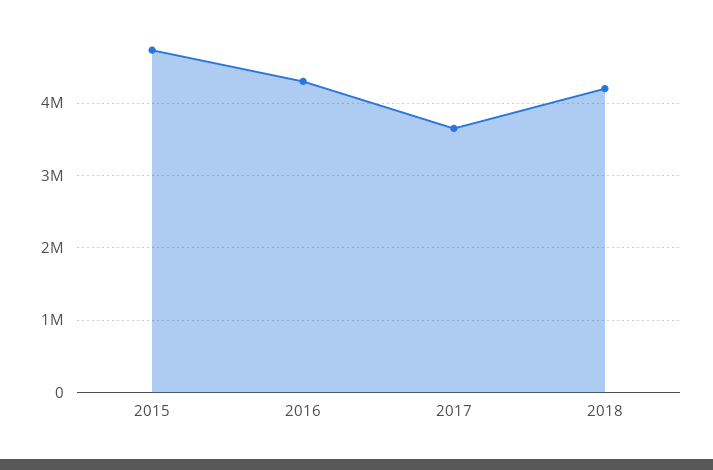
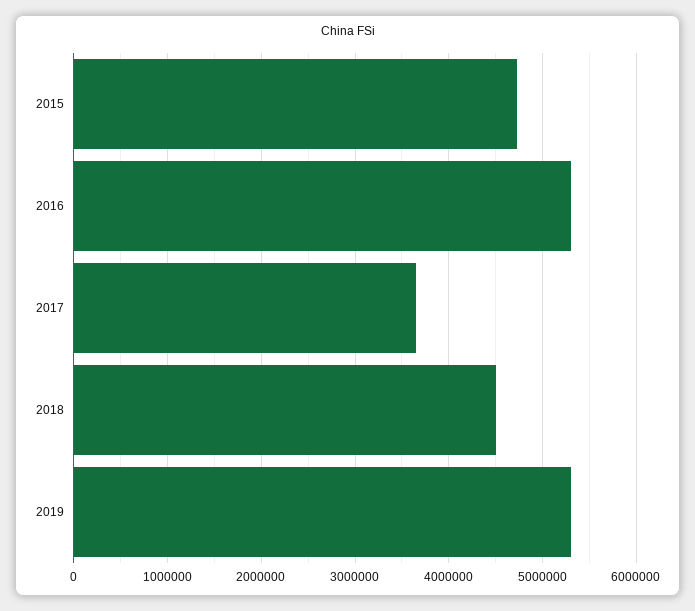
2016: 4300000 -> 5300000
2018: 4200000 -> 4500000
2019: none -> 5300000

